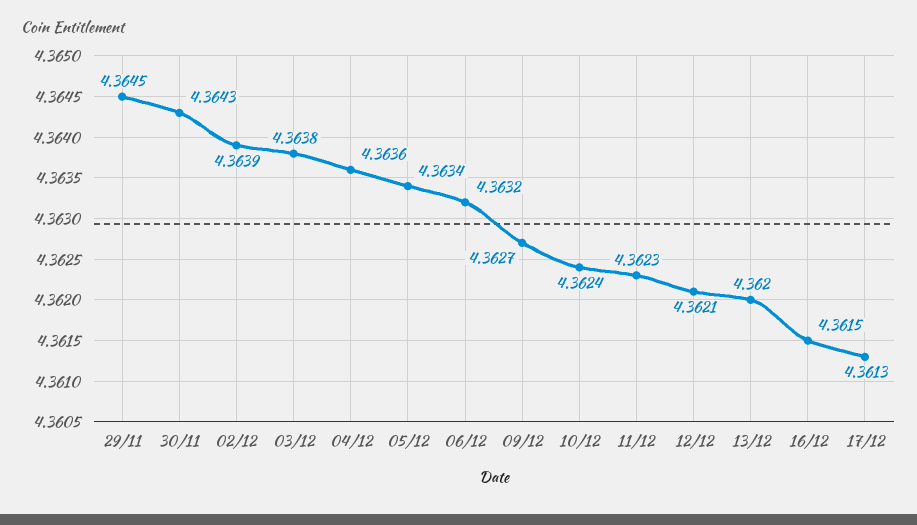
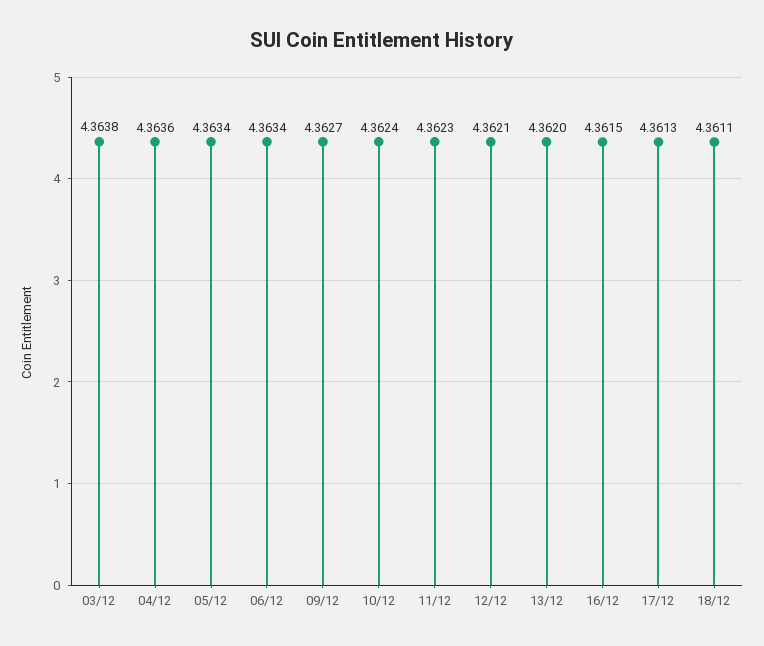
29/11: 4.3645 -> none
30/11: 4.3643 -> none
02/12: 4.3639 -> none
06/12: 4.3632 -> 4.3634
18/12: none -> 4.3611

